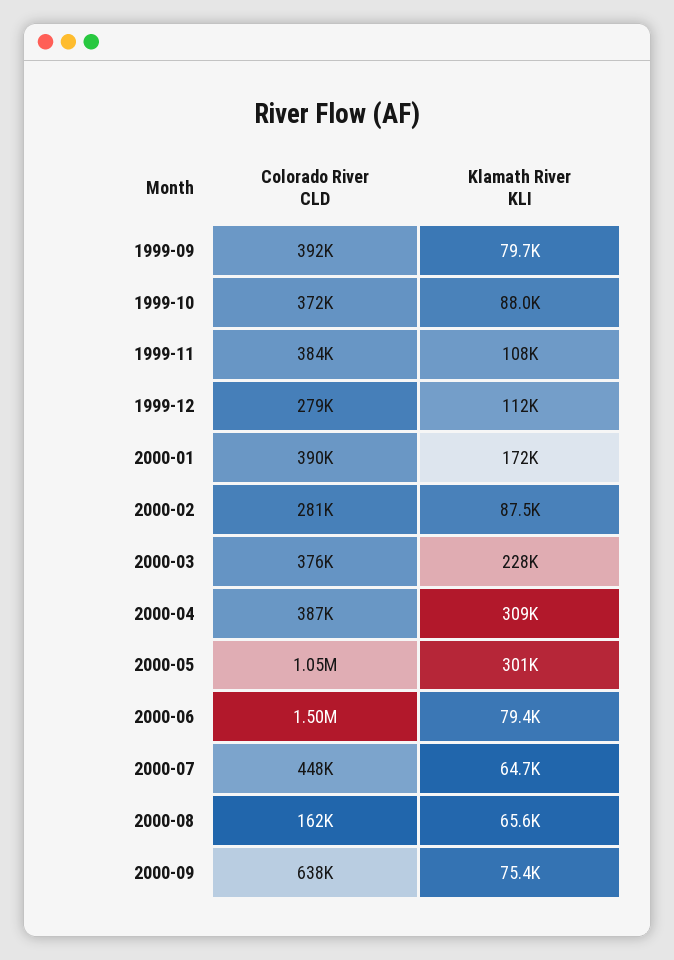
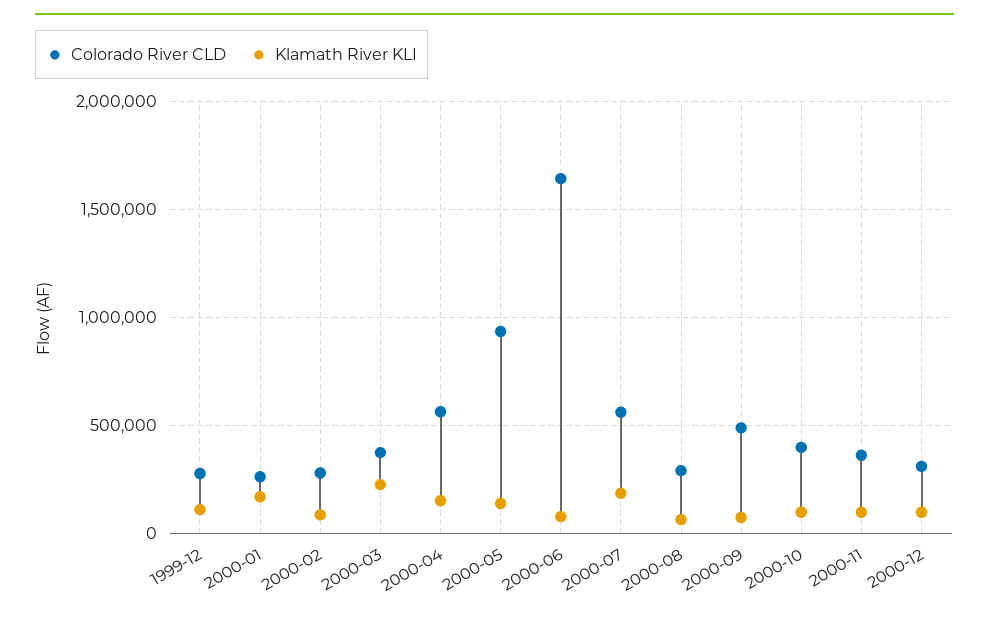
Colorado River CLD, 1999-09: 392000 -> none
Klamath River KLI, 1999-09: 79700 -> none
Colorado River CLD, 1999-10: 372000 -> none
Klamath River KLI, 1999-10: 88000 -> none
Colorado River CLD, 1999-11: 384000 -> none
Klamath River KLI, 1999-11: 108000 -> none
Colorado River CLD, 2000-01: 390000 -> 250000
Colorado River CLD, 2000-04: 387000 -> 550000
Klamath River KLI, 2000-04: 309000 -> 150000
Colorado River CLD, 2000-05: 1050000 -> 950000
Klamath River KLI, 2000-05: 301000 -> 150000
Colorado River CLD, 2000-06: 1500000 -> 1650000
Colorado River CLD, 2000-07: 448000 -> 550000
Klamath River KLI, 2000-07: 64700 -> 200000
Colorado River CLD, 2000-08: 162000 -> 300000
Colorado River CLD, 2000-09: 638000 -> 500000
Colorado River CLD, 2000-10: none -> 400000
Klamath River KLI, 2000-10: none -> 100000
Colorado River CLD, 2000-11: none -> 350000
Klamath River KLI, 2000-11: none -> 100000
Colorado River CLD, 2000-12: none -> 300000
Klamath River KLI, 2000-12: none -> 100000

